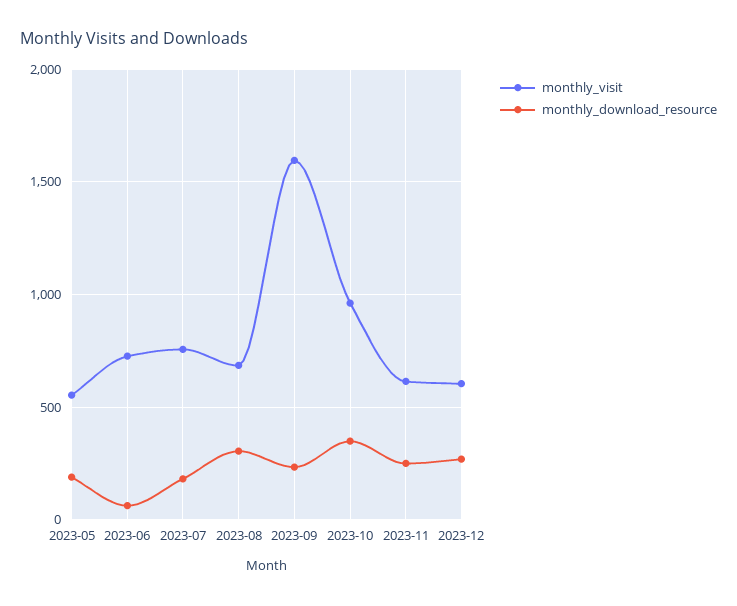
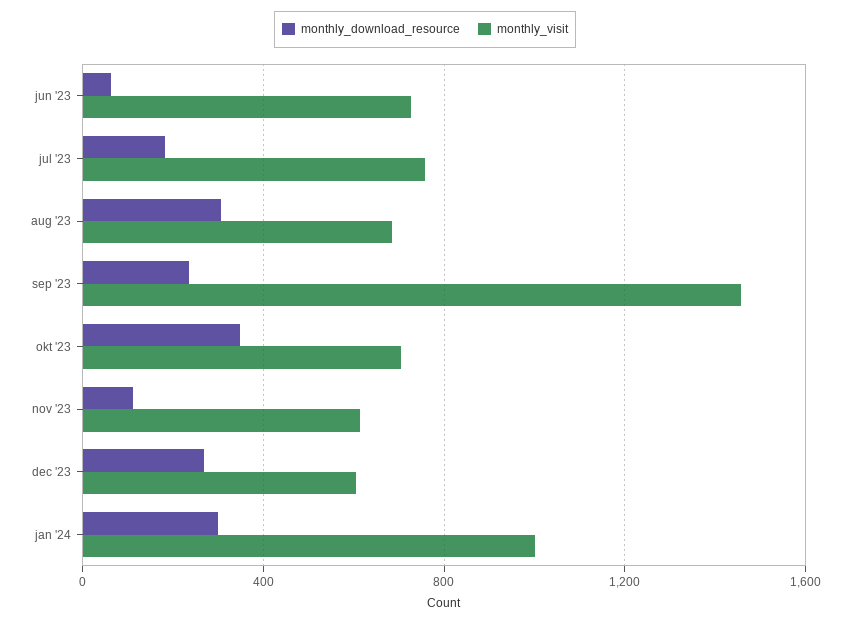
monthly_visit, 2023-05: 550 -> none
monthly_download_resource, 2023-05: 200 -> none
monthly_visit, 2023-09: 1600 -> 1450
monthly_visit, 2023-10: 950 -> 700
monthly_download_resource, 2023-11: 250 -> 100
monthly_download_resource, jan '24: none -> 300
monthly_visit, jan '24: none -> 1000

